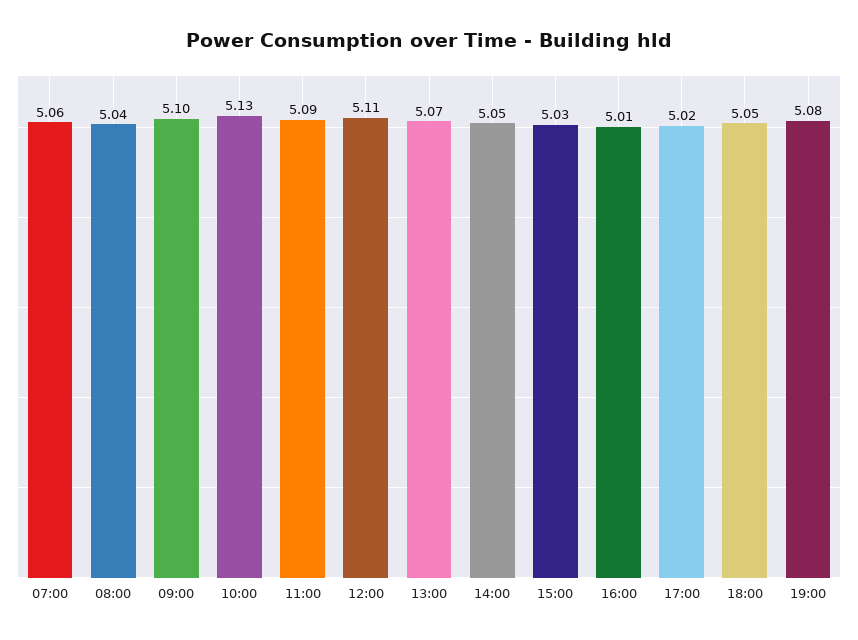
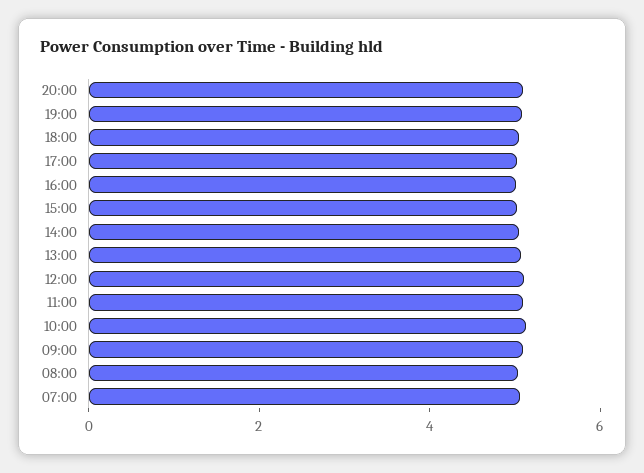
20:00: none -> 5

